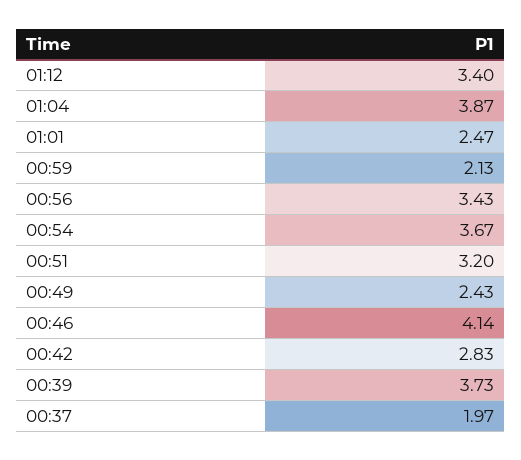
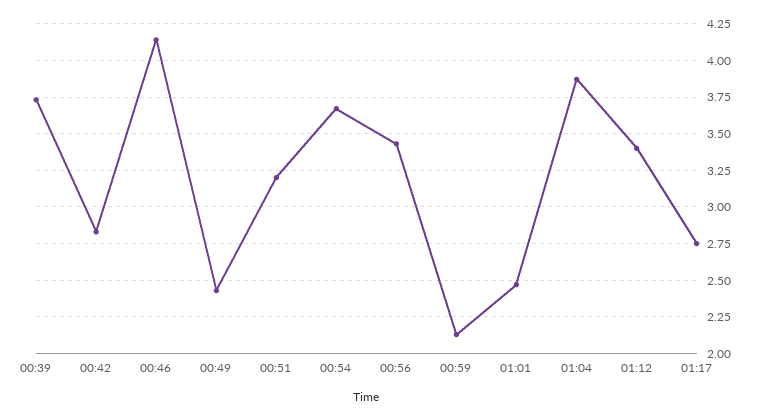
00:37: 1.97 -> none
01:17: none -> 2.75

